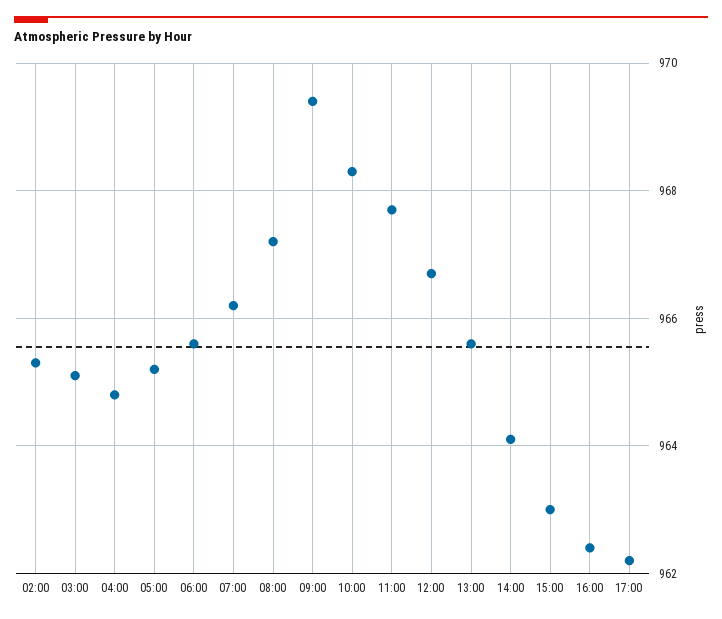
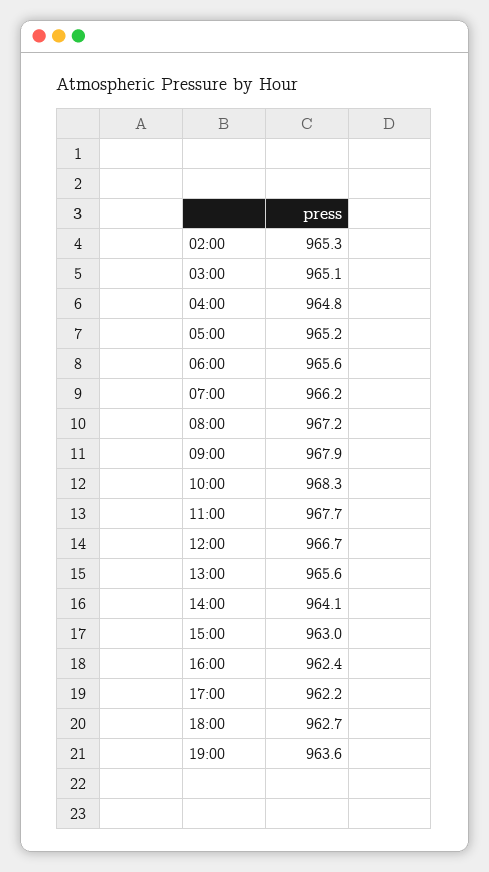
09:00: 969.5 -> 967.9
18:00: none -> 962.7
19:00: none -> 963.6

